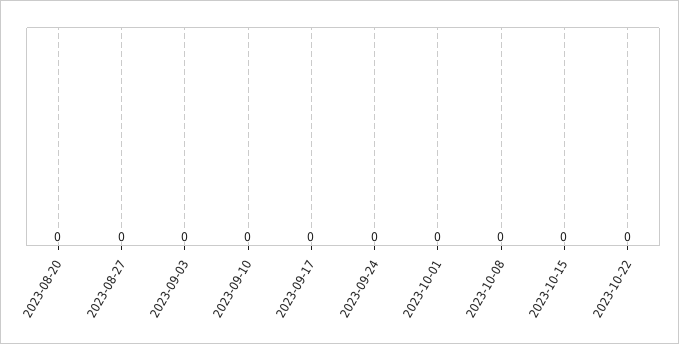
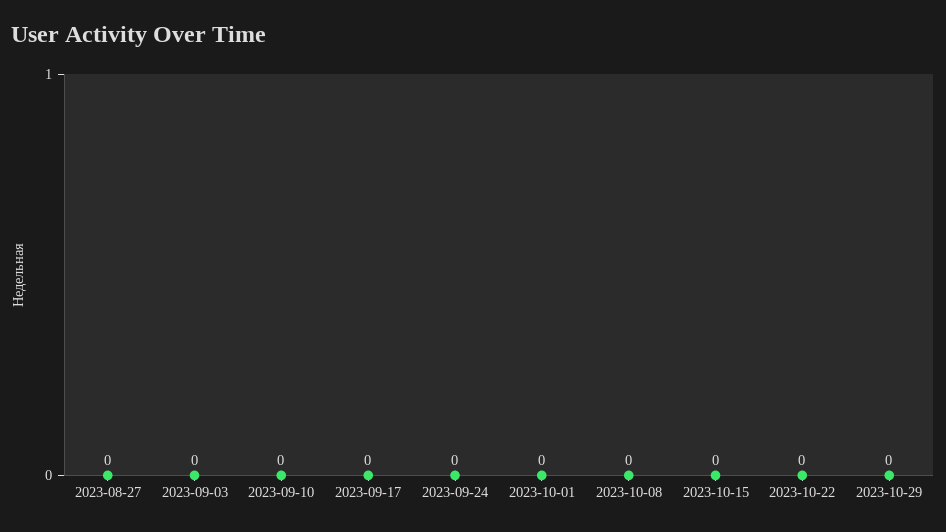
2023-08-20: 0 -> none
2023-10-29: none -> 0

